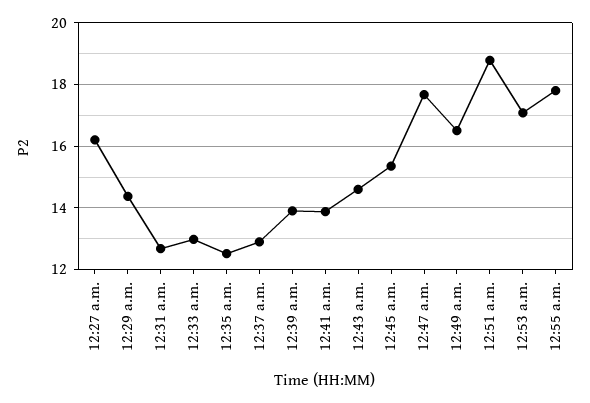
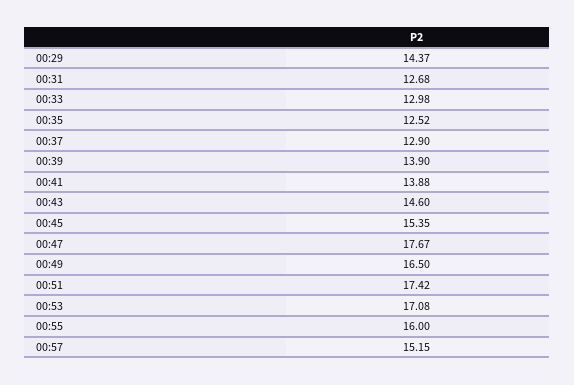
12:27 a.m.: 16.2 -> none
12:51 a.m.: 18.8 -> 17.42
12:55 a.m.: 17.8 -> 16
00:57: none -> 15.15

